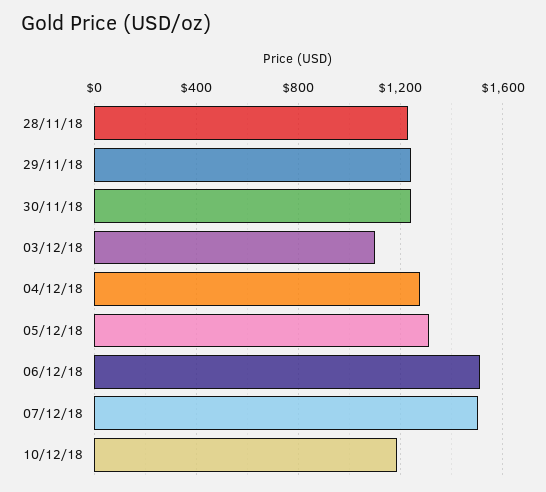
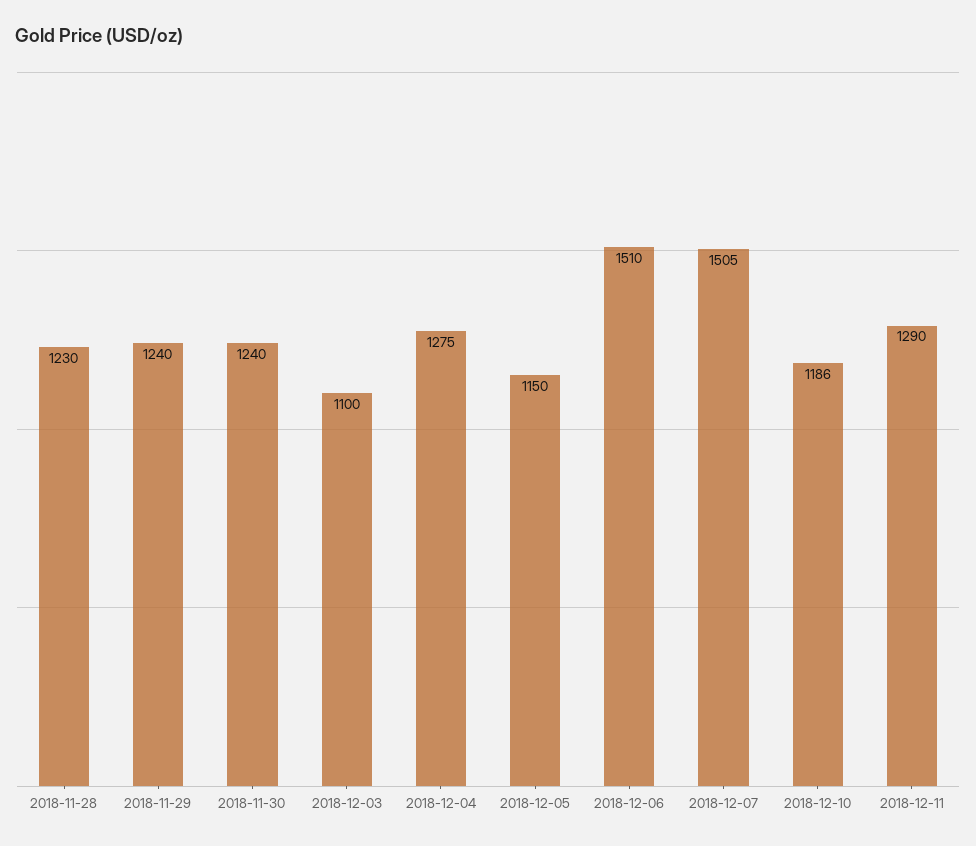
05/12/18: 1300 -> 1150
2018-12-11: none -> 1290

